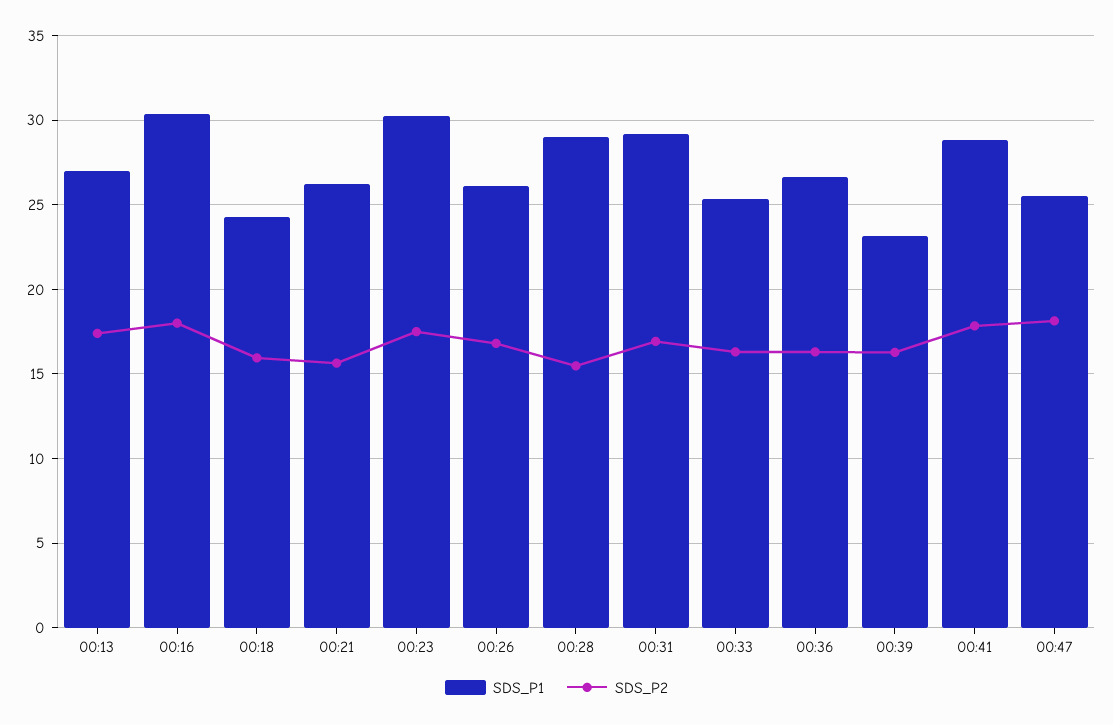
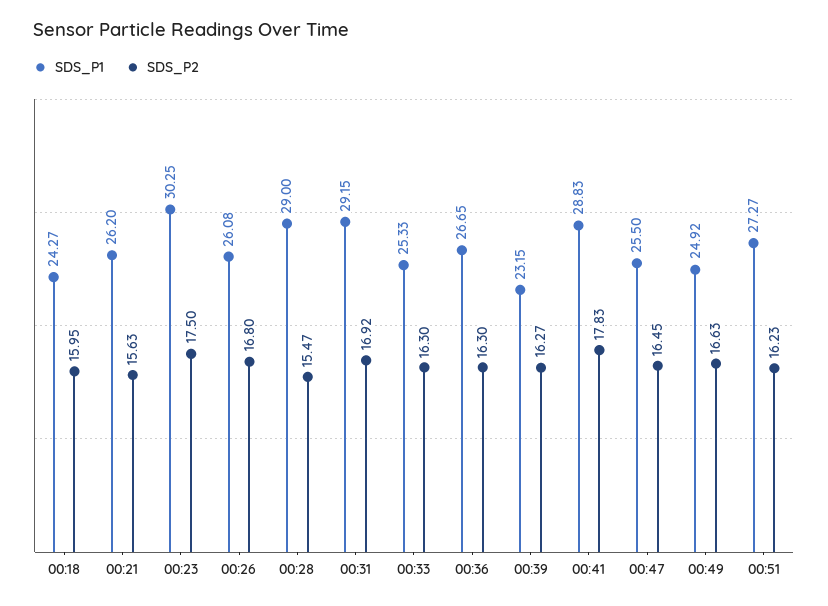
SDS_P1, 00:13: 27 -> none
SDS_P2, 00:13: 17.5 -> none
SDS_P1, 00:16: 30.5 -> none
SDS_P2, 00:16: 18 -> none
SDS_P2, 00:47: 18 -> 16.45
SDS_P1, 00:49: none -> 24.92
SDS_P2, 00:49: none -> 16.63
SDS_P1, 00:51: none -> 27.27
SDS_P2, 00:51: none -> 16.23

